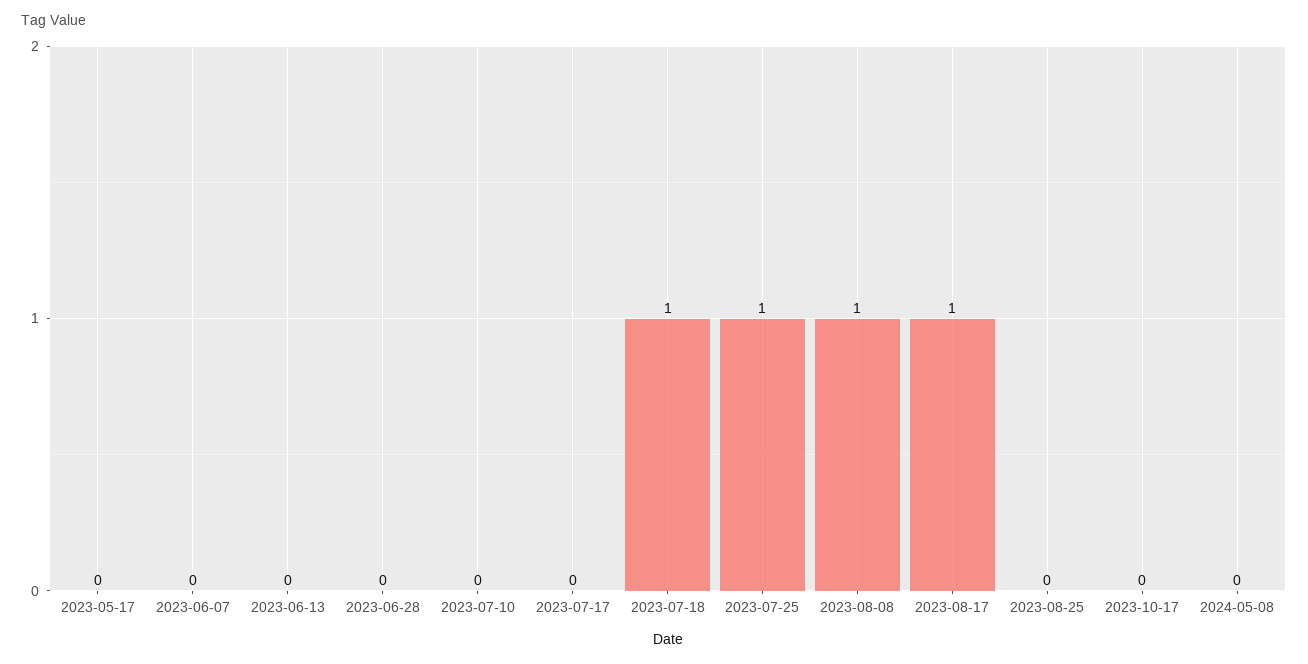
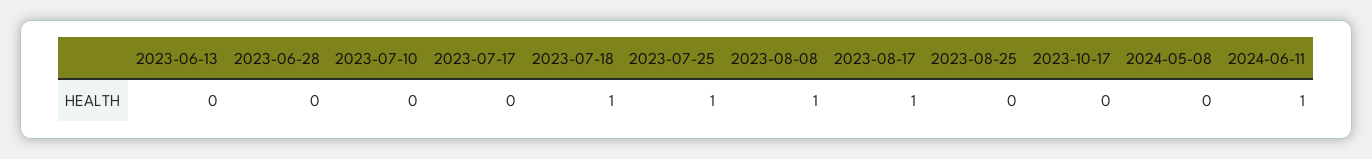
2023-05-17: 0 -> none
2023-06-07: 0 -> none
2024-06-11: none -> 1

